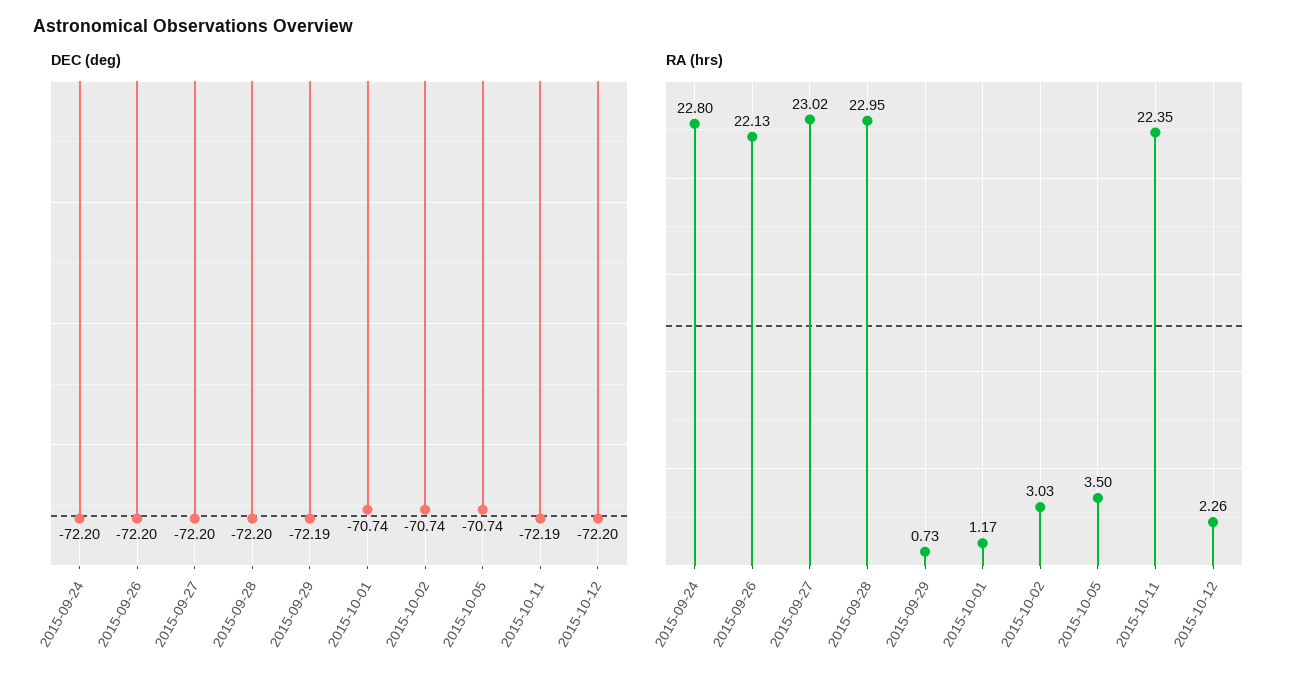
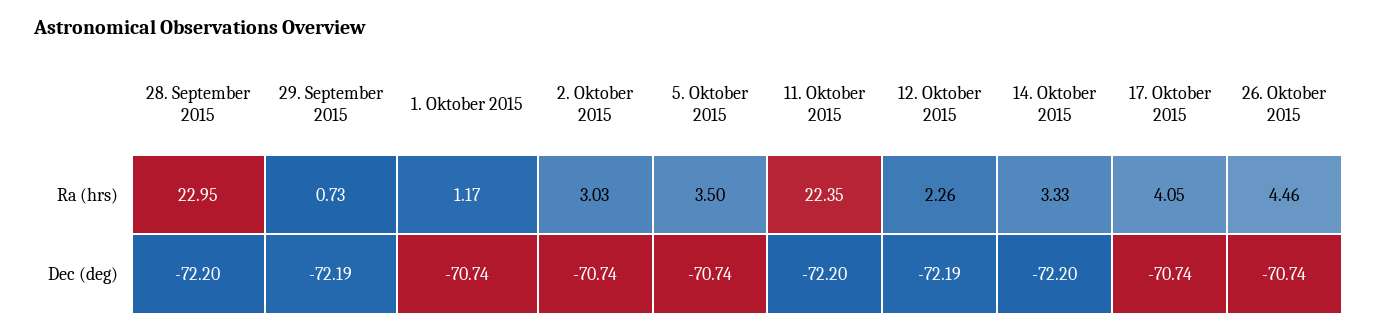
DEC (deg), 2015-09-24: -72.2 -> none
DEC (deg), 2015-09-26: -72.2 -> none
DEC (deg), 2015-09-27: -72.2 -> none
DEC (deg), 2015-10-11: -72.19 -> -72.2
DEC (deg), 2015-10-12: -72.2 -> -72.19
RA (hrs), 2015-09-24: 22.8 -> none
RA (hrs), 2015-09-26: 22.13 -> none
RA (hrs), 2015-09-27: 23.02 -> none
RA (hrs), 14. Oktober 2015: none -> 3.33
RA (hrs), 17. Oktober 2015: none -> 4.05
RA (hrs), 26. Oktober 2015: none -> 4.46
DEC (deg), 14. Oktober 2015: none -> -72.2
DEC (deg), 17. Oktober 2015: none -> -70.74
DEC (deg), 26. Oktober 2015: none -> -70.74

